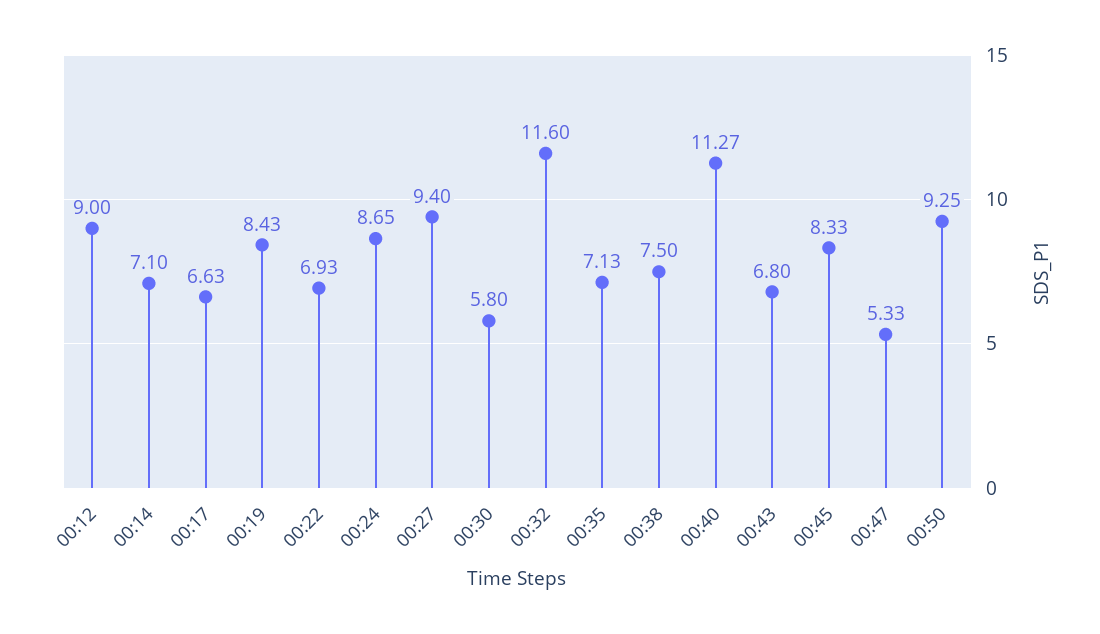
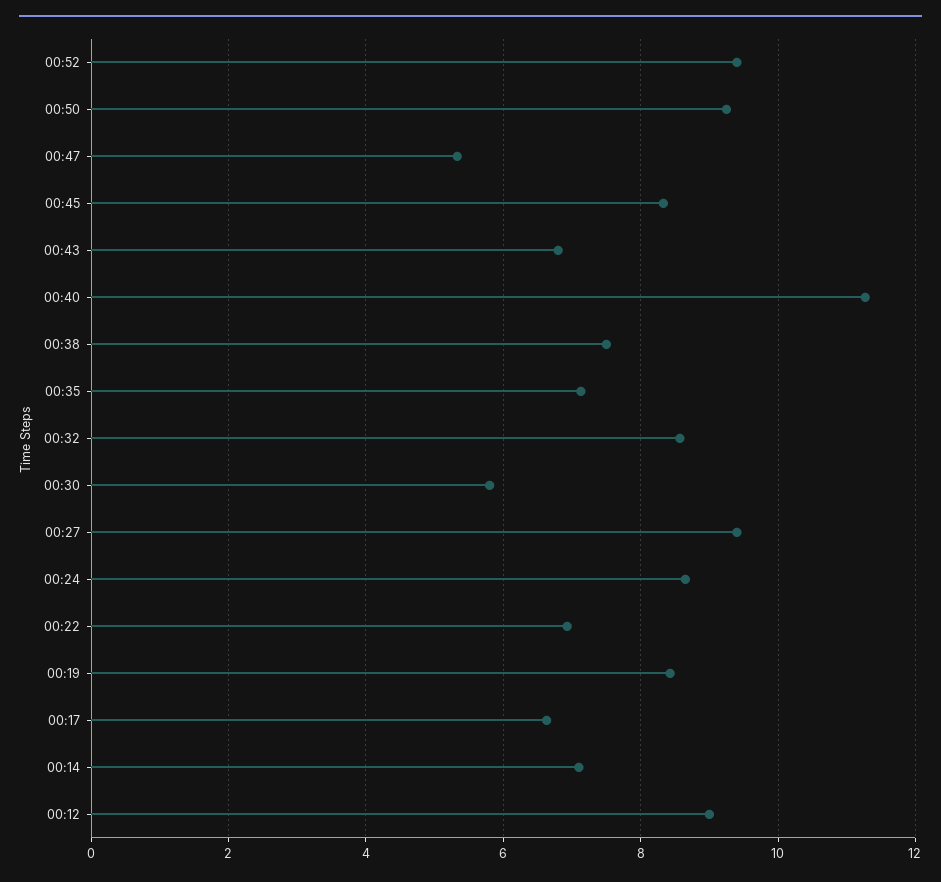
00:32: 11.6 -> 8.6
00:52: none -> 9.4

